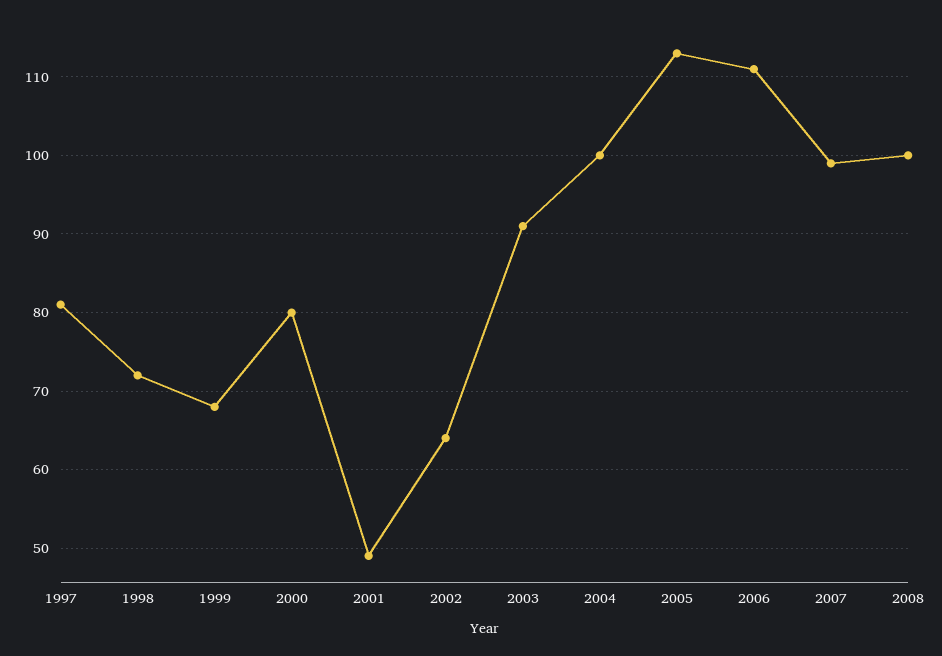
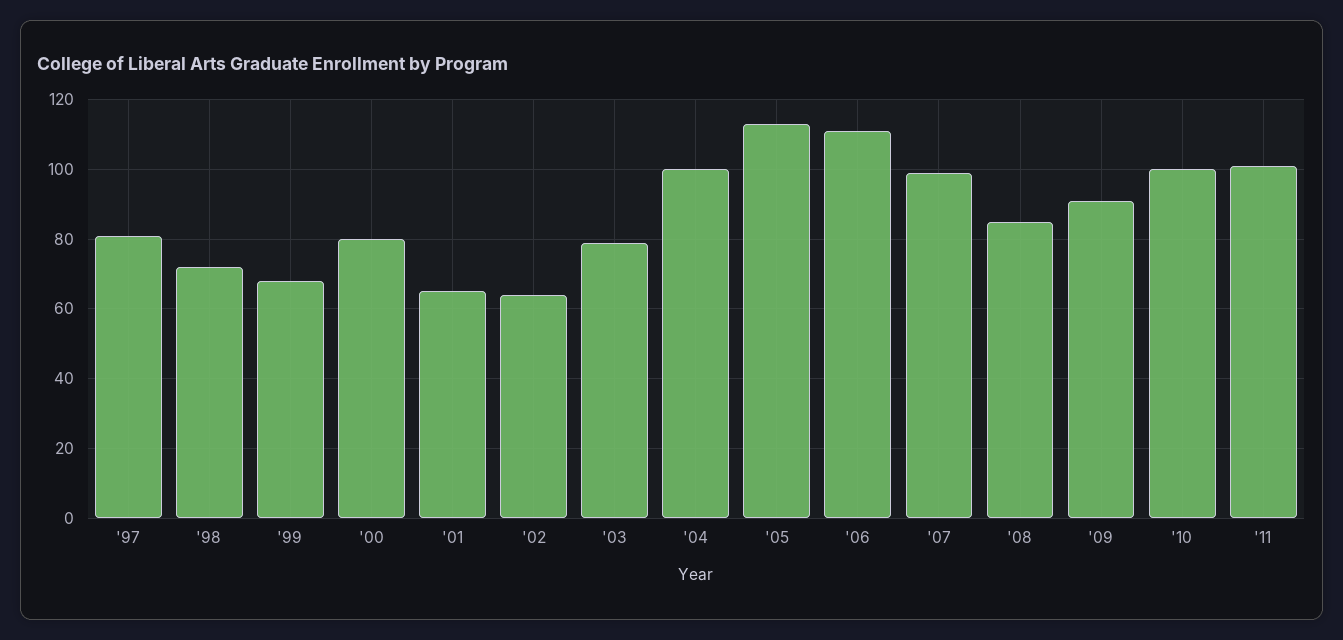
2001: 49 -> 65
2003: 91 -> 80
2008: 100 -> 85
'09: none -> 90
'10: none -> 100
'11: none -> 100

